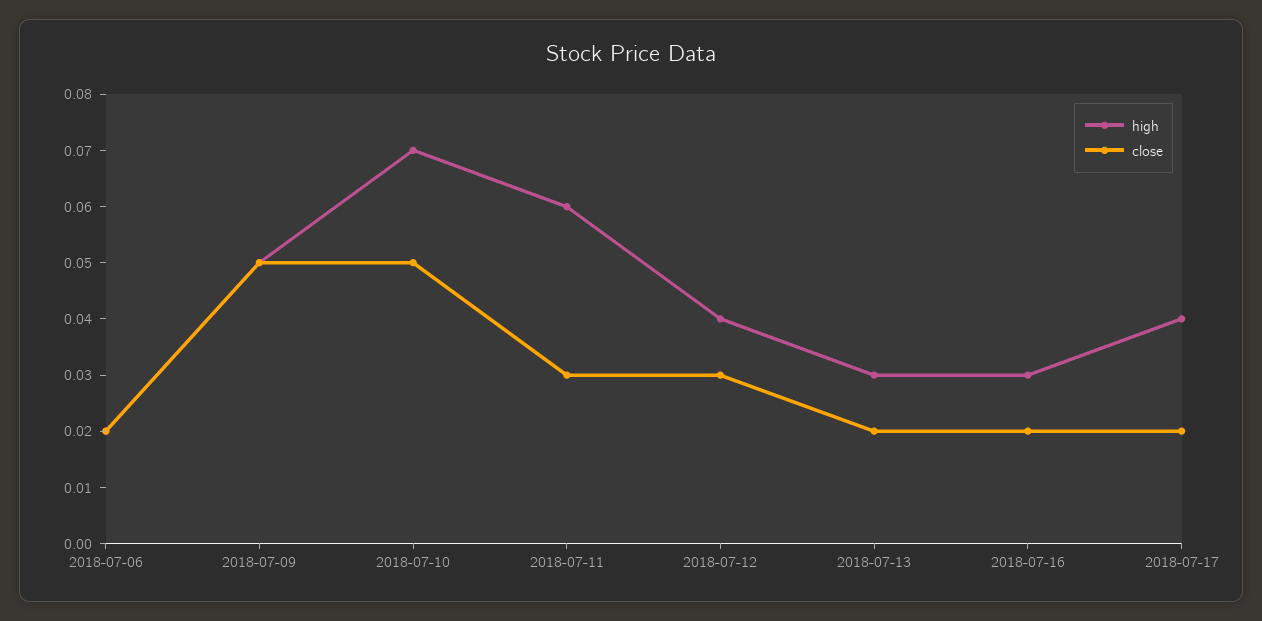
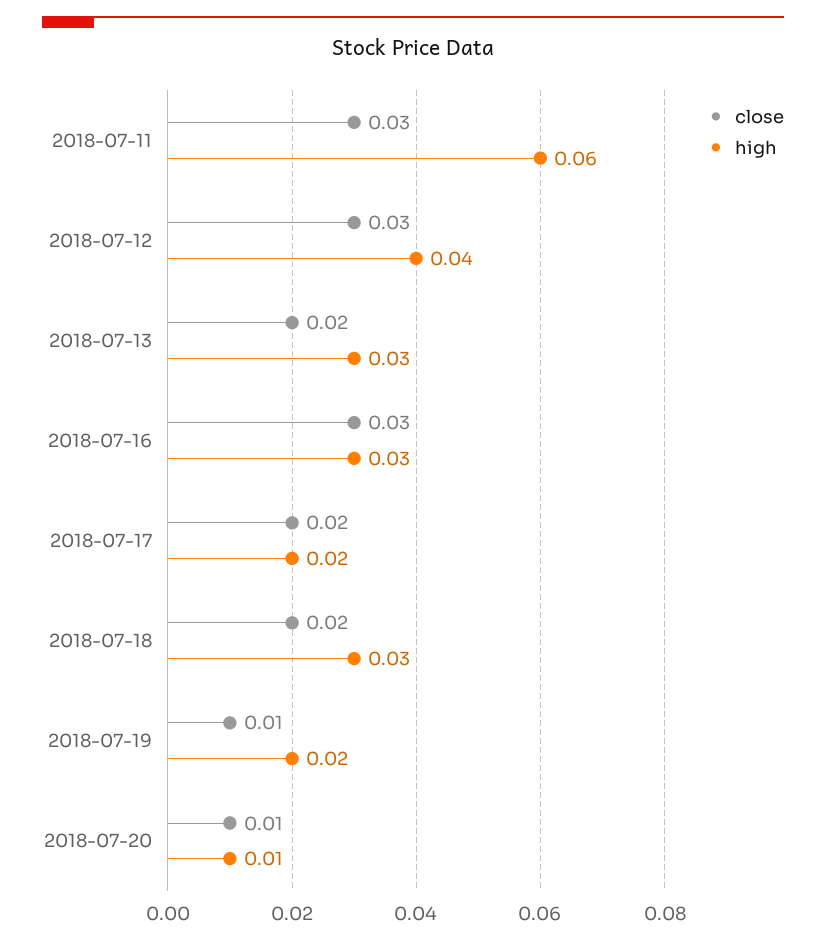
high, 2018-07-06: 0.02 -> none
close, 2018-07-06: 0.02 -> none
high, 2018-07-09: 0.05 -> none
close, 2018-07-09: 0.05 -> none
high, 2018-07-10: 0.07 -> none
close, 2018-07-10: 0.05 -> none
close, 2018-07-16: 0.02 -> 0.03
high, 2018-07-17: 0.04 -> 0.02
close, 2018-07-18: none -> 0.02
high, 2018-07-18: none -> 0.03
close, 2018-07-19: none -> 0.01
high, 2018-07-19: none -> 0.02
close, 2018-07-20: none -> 0.01
high, 2018-07-20: none -> 0.01

